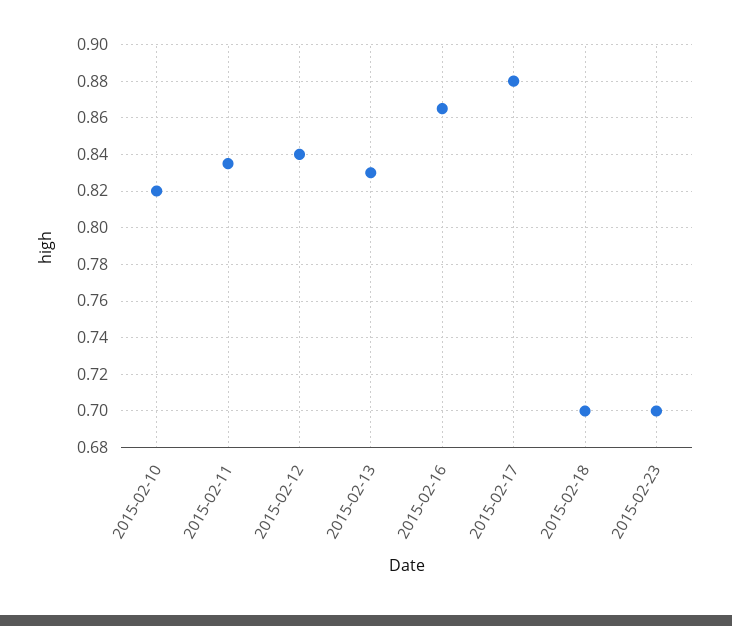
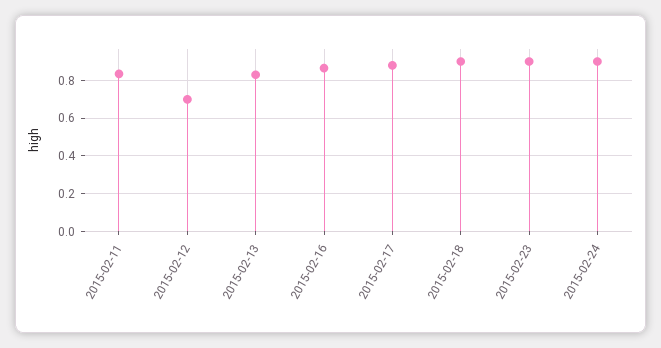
2015-02-10: 0.82 -> none
2015-02-12: 0.84 -> 0.7
2015-02-18: 0.7 -> 0.9
2015-02-23: 0.7 -> 0.9
2015-02-24: none -> 0.9

